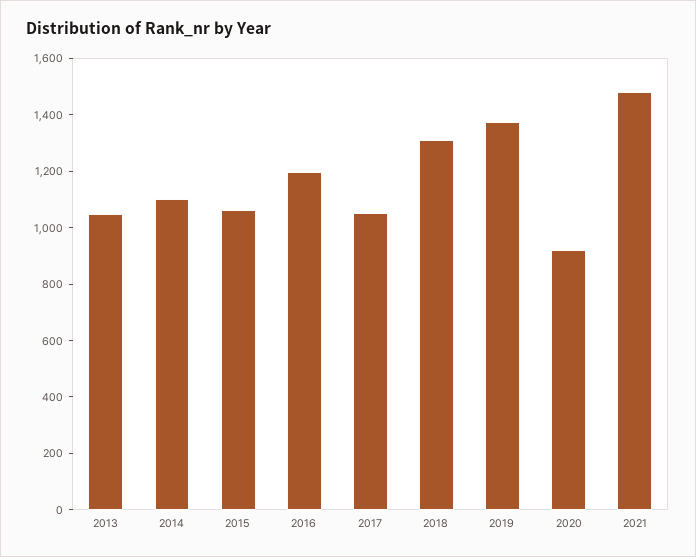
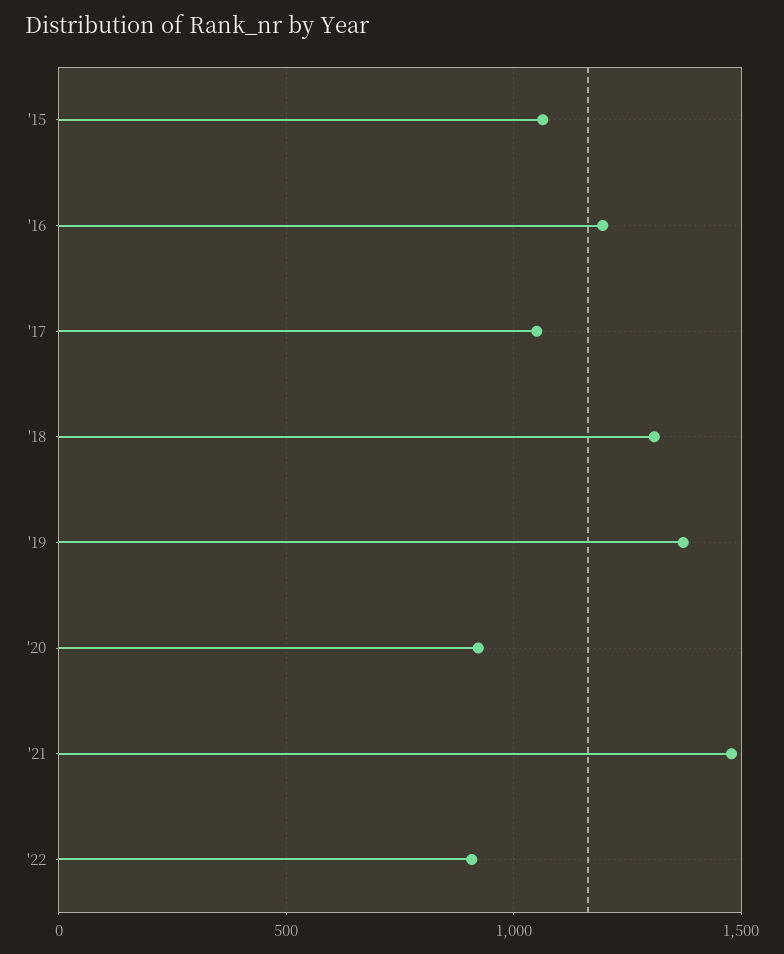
2013: 1050 -> none
2014: 1100 -> none
'22: none -> 900

